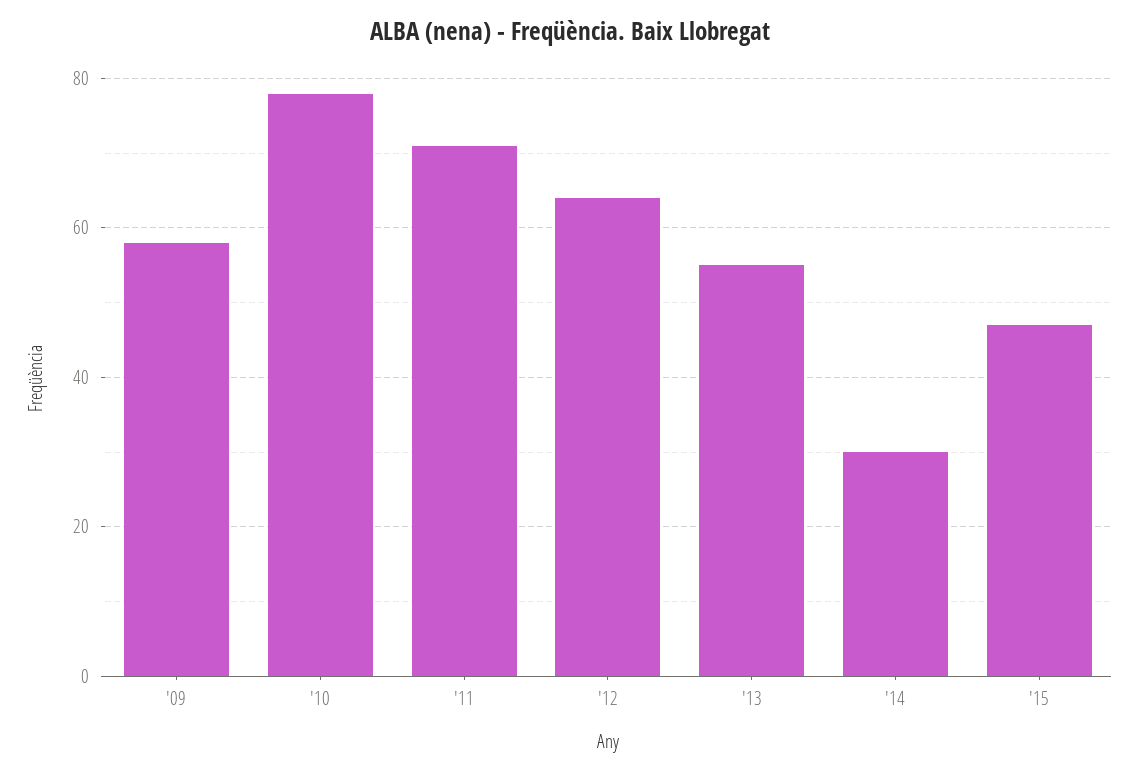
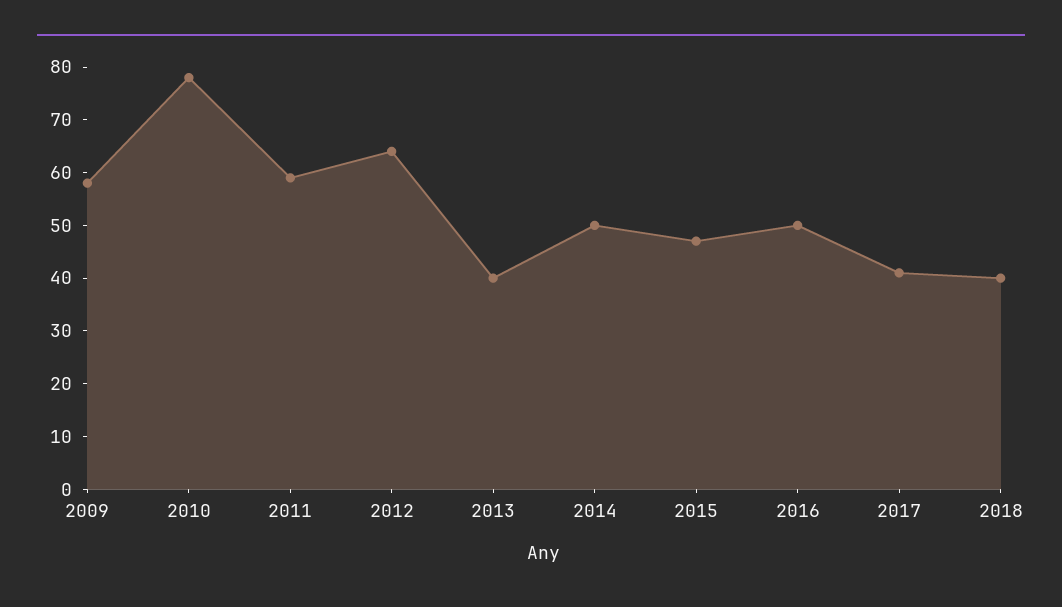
'11: 70 -> 60
'13: 55 -> 40
'14: 30 -> 50
2016: none -> 50
2017: none -> 40
2018: none -> 40

